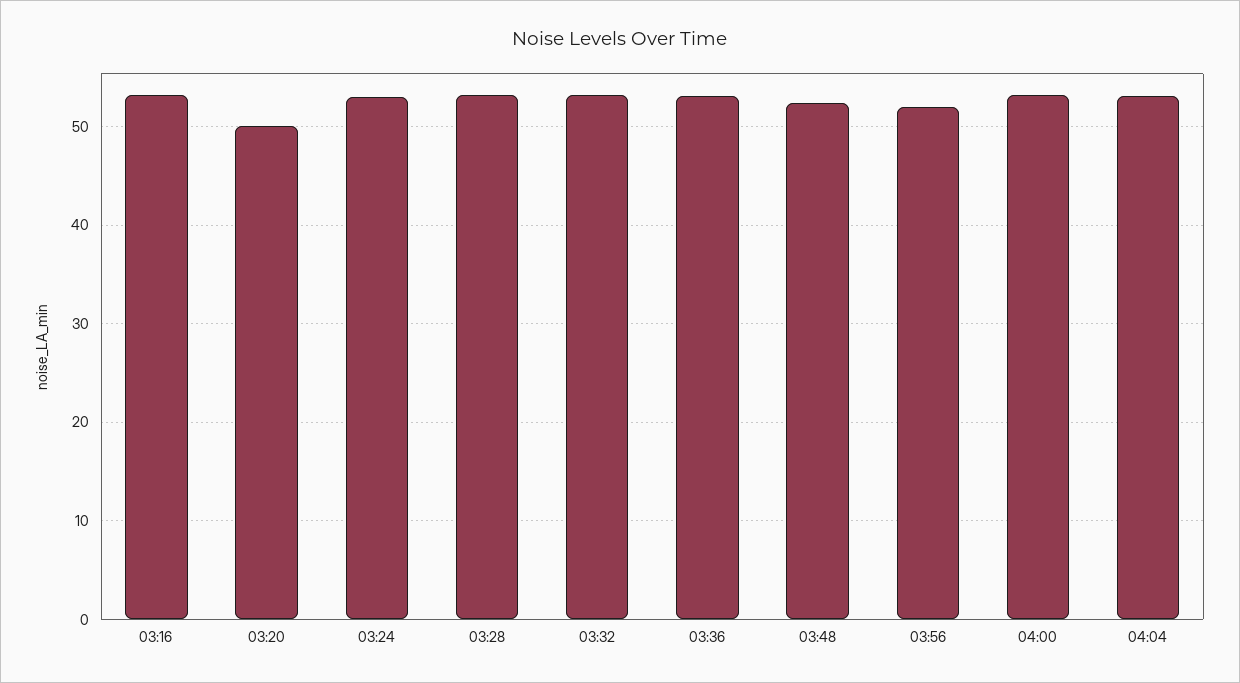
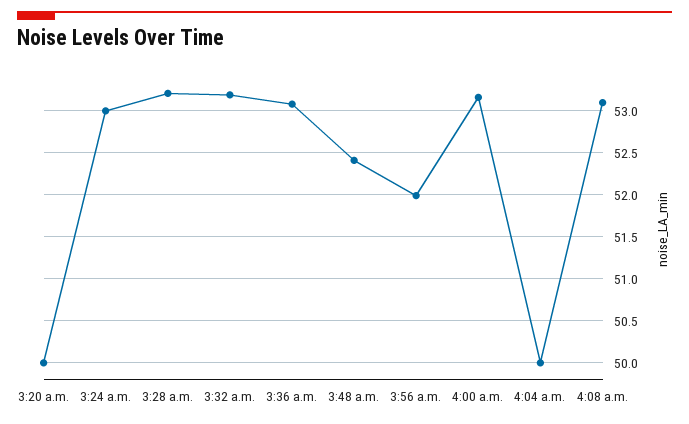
03:16: 53 -> none
04:04: 53 -> 50
4:08 a.m.: none -> 53.1

